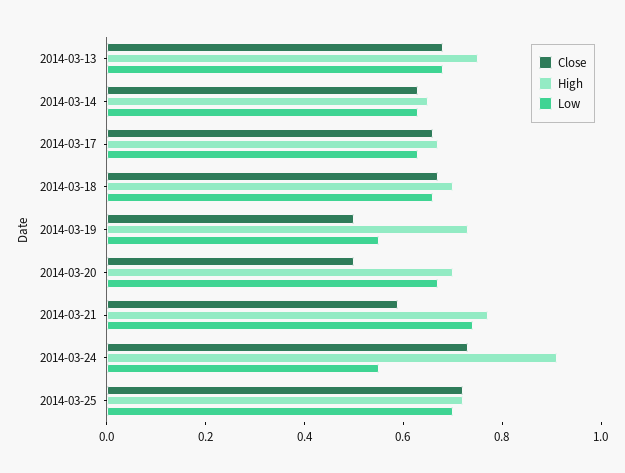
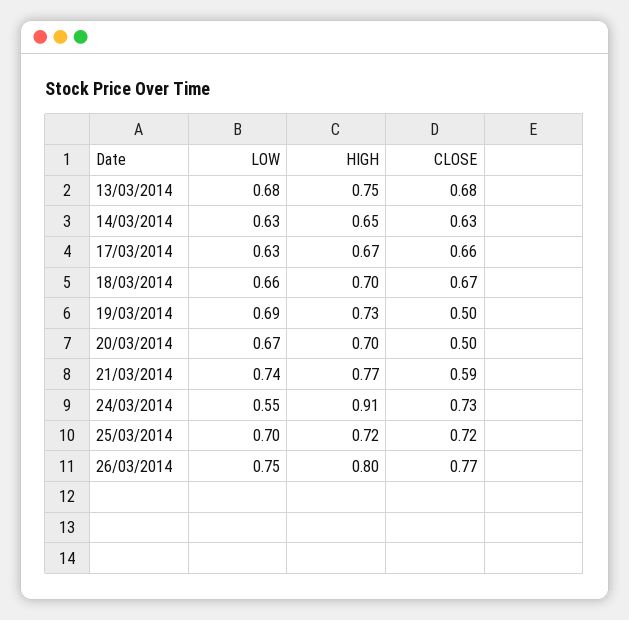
Low, 2014-03-19: 0.55 -> 0.69
Low, 26/03/2014: none -> 0.75
High, 26/03/2014: none -> 0.8
Close, 26/03/2014: none -> 0.77

